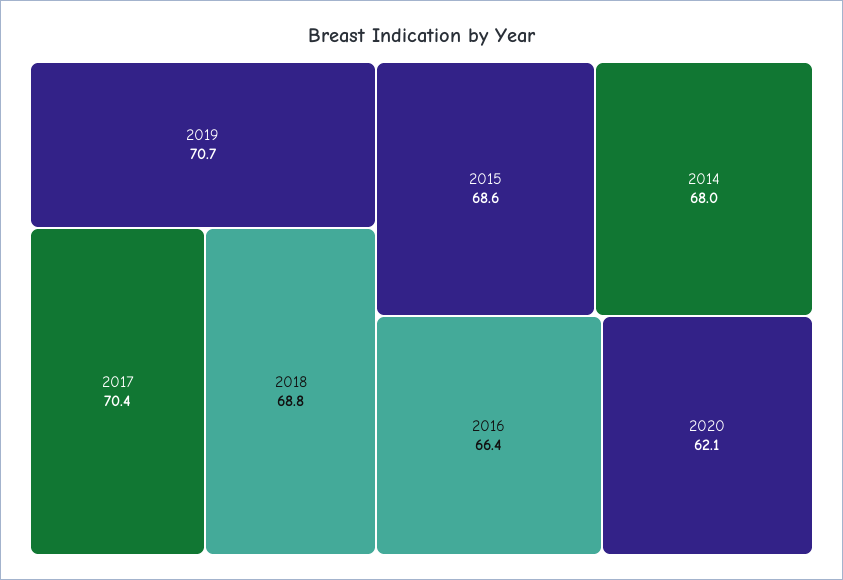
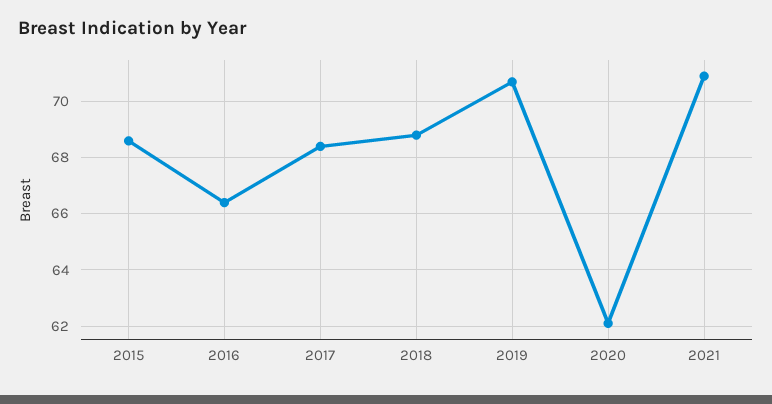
2017: 70.4 -> 68.5
2014: 68 -> none
2021: none -> 71

